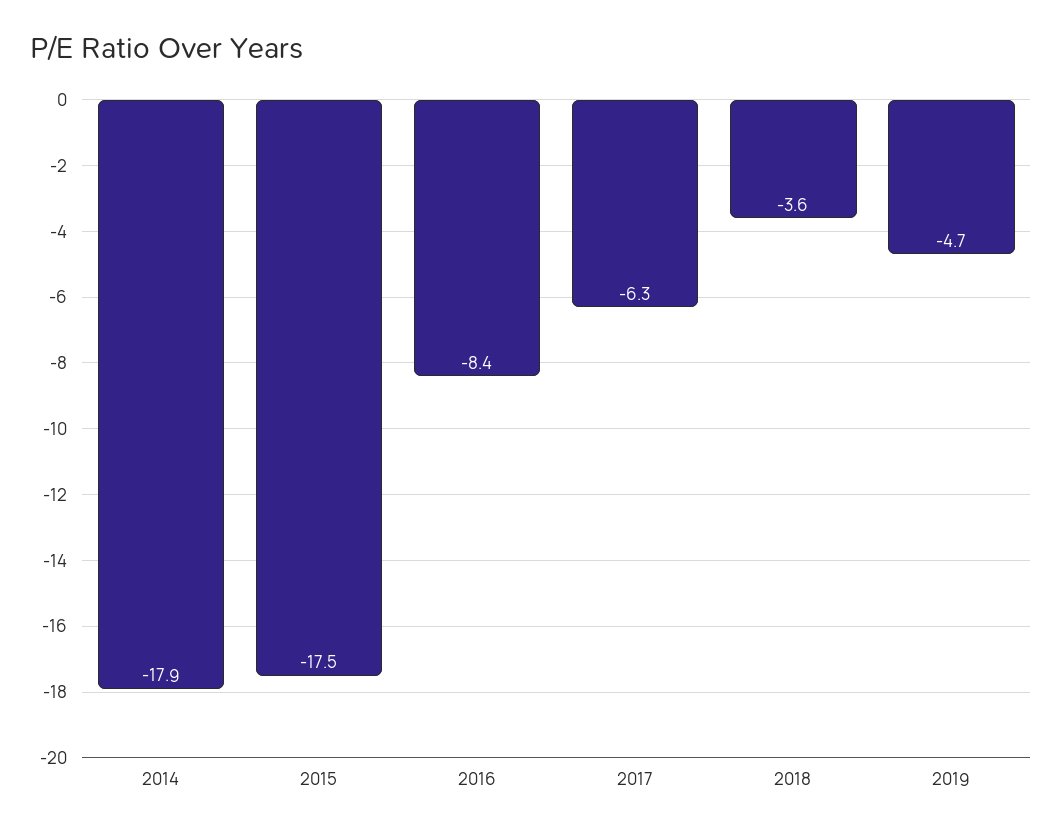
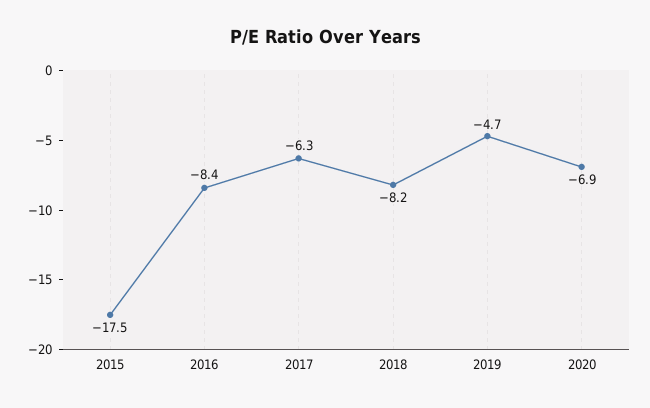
2014: -17.9 -> none
2018: -3.6 -> -8.2
2020: none -> -6.9

